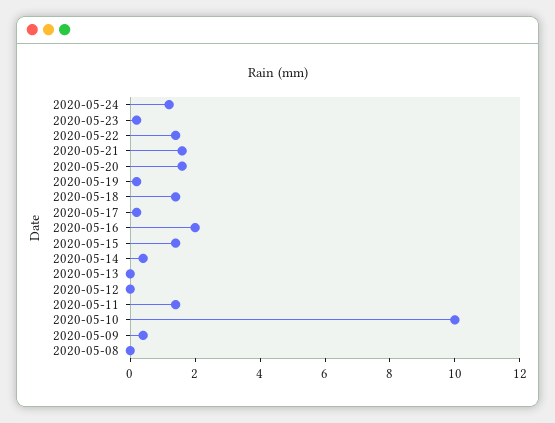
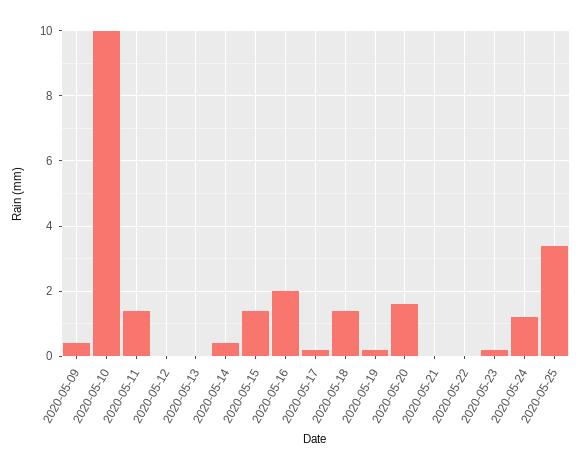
2020-05-22: 1.5 -> 0
2020-05-21: 1.5 -> 0
2020-05-08: 0 -> none
2020-05-25: none -> 3.5

